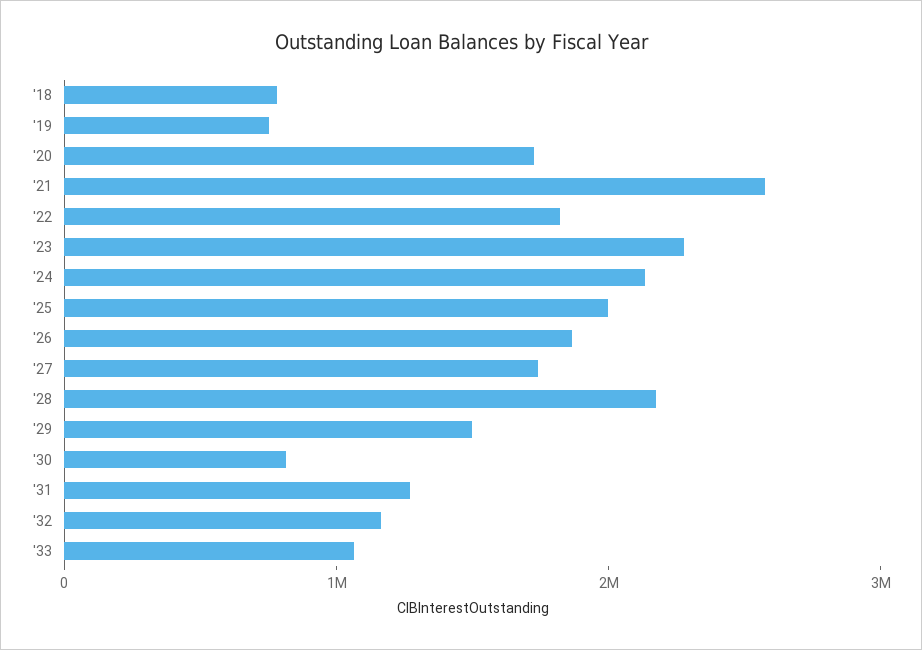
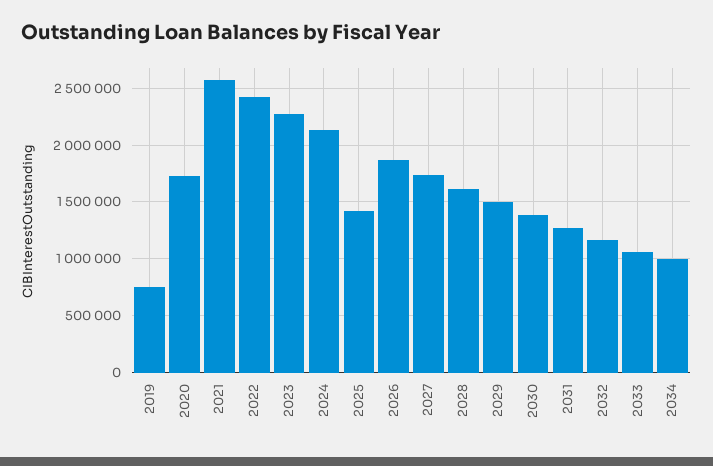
'18: 800000 -> none
'22: 1800000 -> 2400000
'25: 2000000 -> 1400000
'28: 2200000 -> 1600000
'30: 800000 -> 1400000
2034: none -> 1000000

